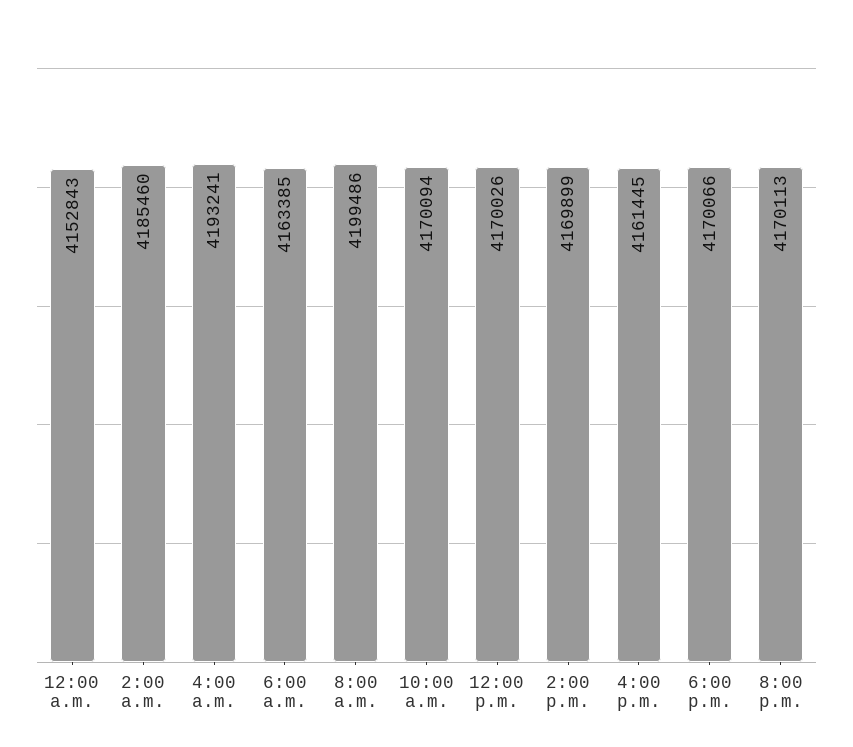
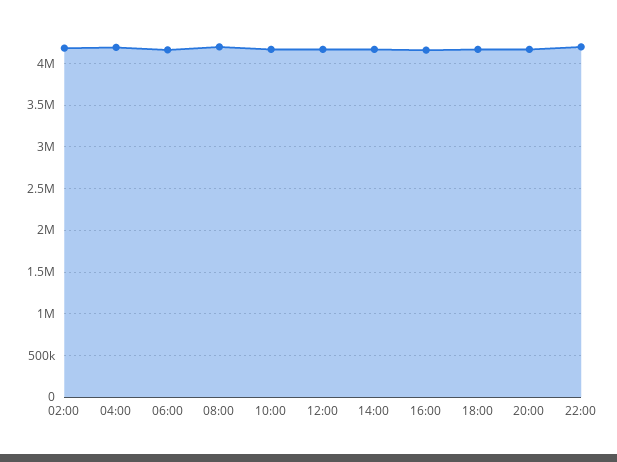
12:00 a.m.: 4152843 -> none
22:00: none -> 4200000

